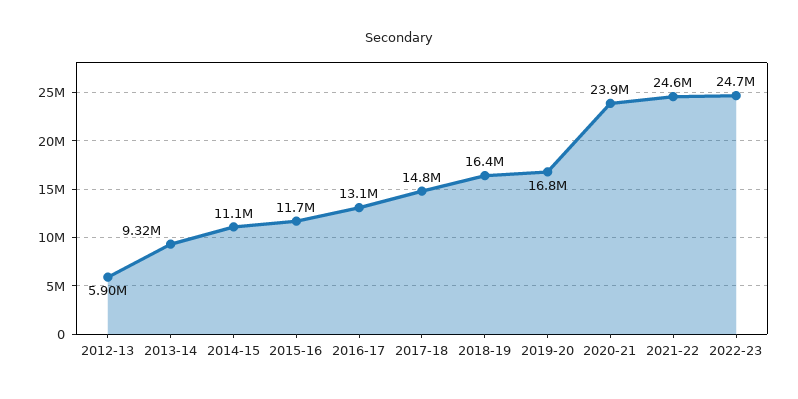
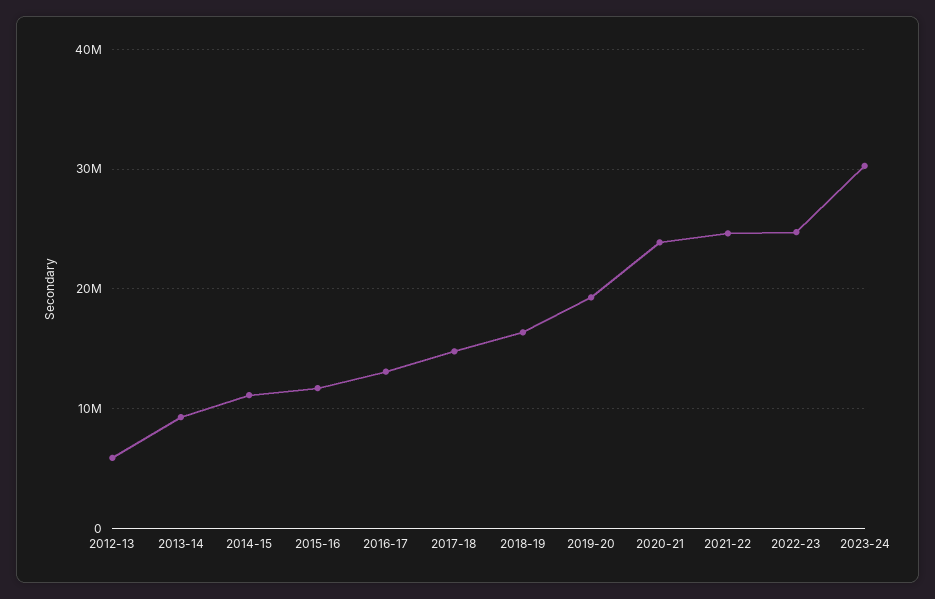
2019-20: 16800000 -> 19000000
2023-24: none -> 30000000

